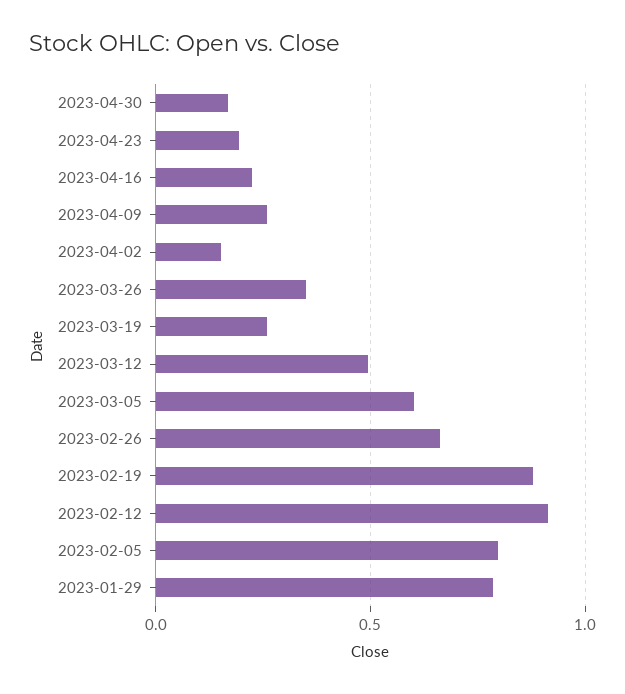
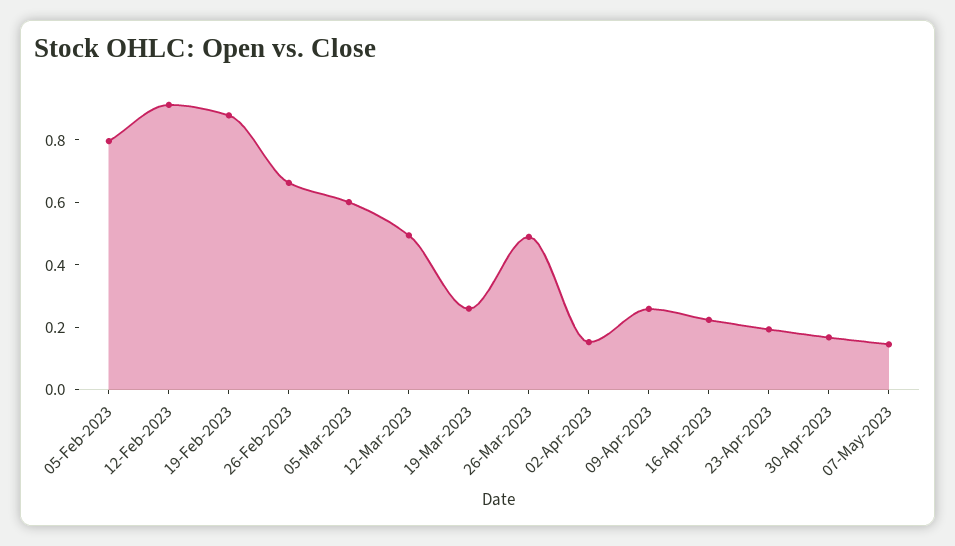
2023-03-26: 0.35 -> 0.5
2023-01-29: 0.8 -> none
07-May-2023: none -> 0.15

